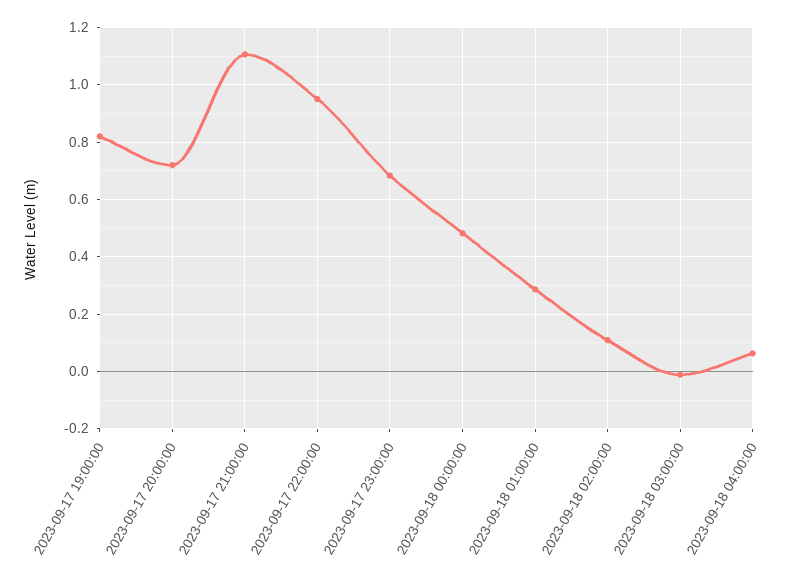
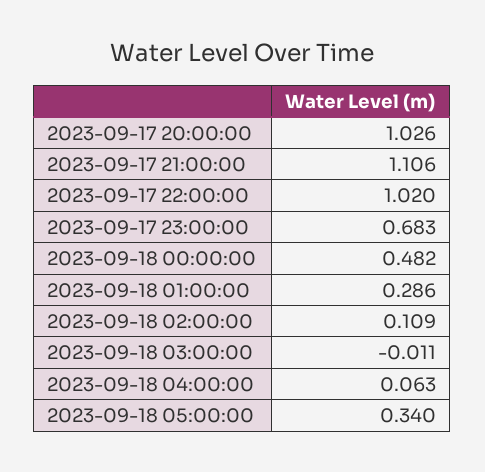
2023-09-17 19:00:00: 0.825 -> none
2023-09-17 20:00:00: 0.725 -> 1.026
2023-09-17 22:00:00: 0.95 -> 1.02
2023-09-18 05:00:00: none -> 0.34

